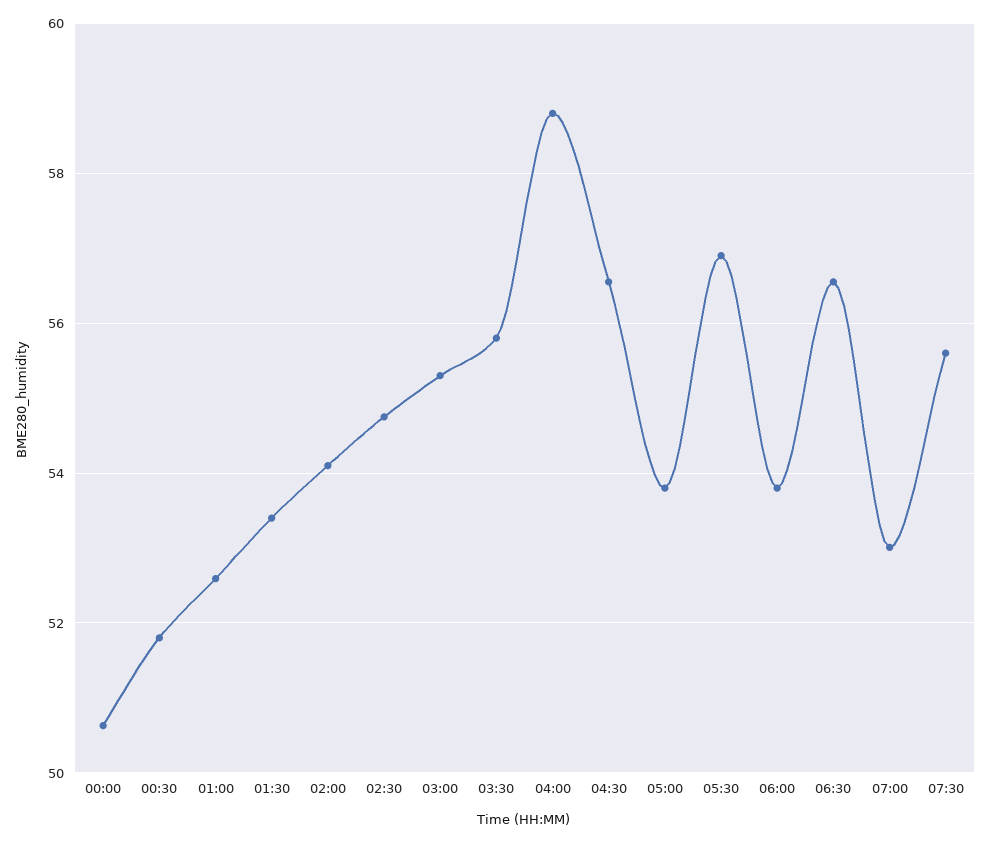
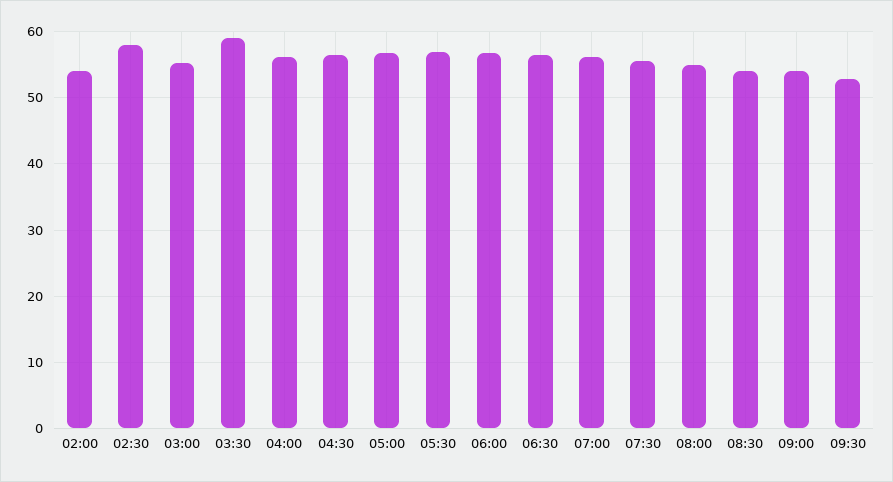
00:00: 50.6 -> none
00:30: 51.8 -> none
01:00: 52.6 -> none
01:30: 53.4 -> none
02:30: 54.8 -> 58
03:30: 55.8 -> 59
04:00: 58.8 -> 56
05:00: 53.8 -> 57
06:00: 53.8 -> 57
07:00: 53 -> 56
08:00: none -> 55
08:30: none -> 54
09:00: none -> 54
09:30: none -> 53

